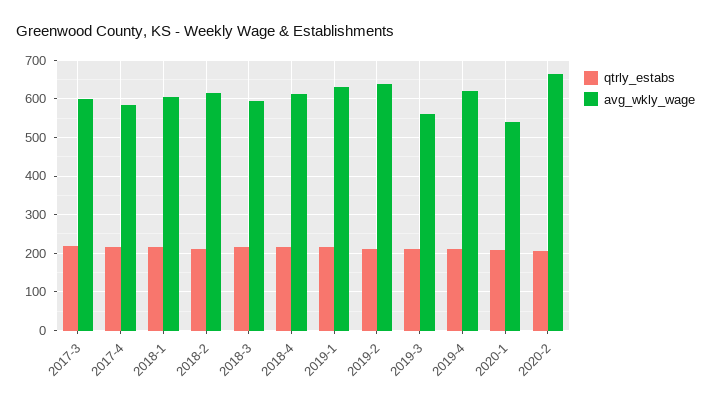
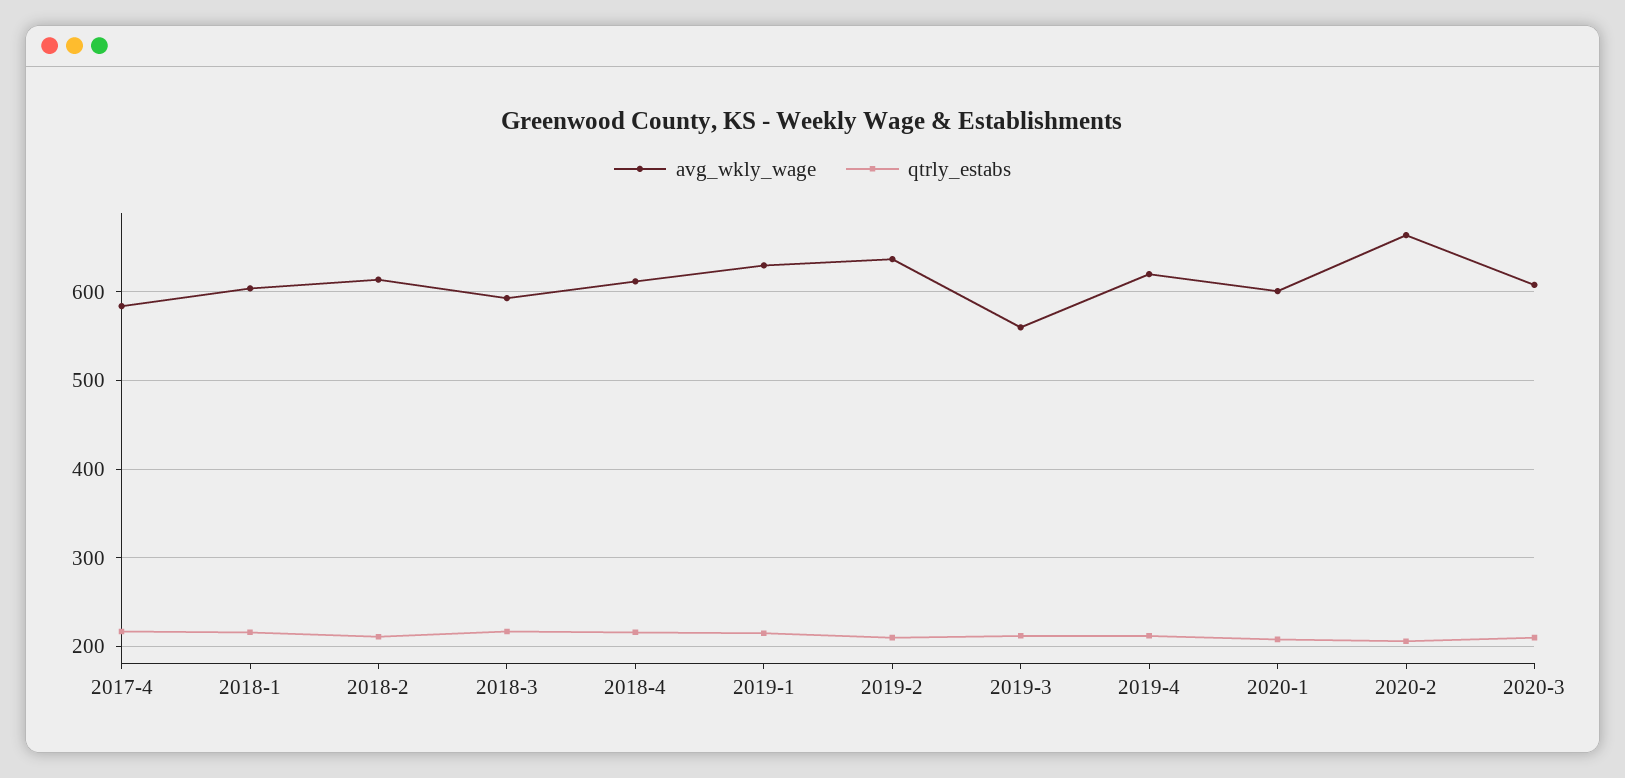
qtrly_estabs, 2017-3: 220 -> none
avg_wkly_wage, 2017-3: 600 -> none
avg_wkly_wage, 2020-1: 540 -> 600
avg_wkly_wage, 2020-3: none -> 610
qtrly_estabs, 2020-3: none -> 210

